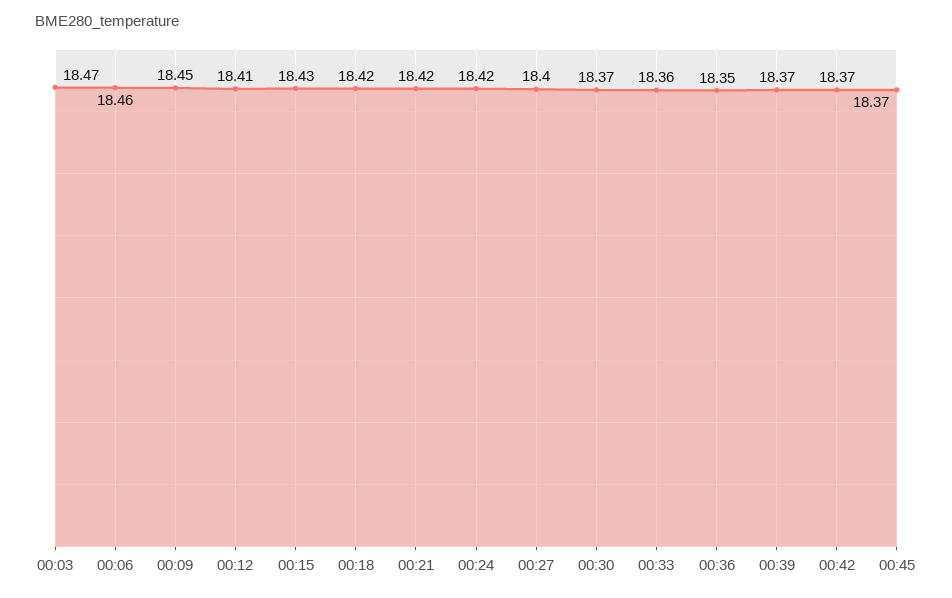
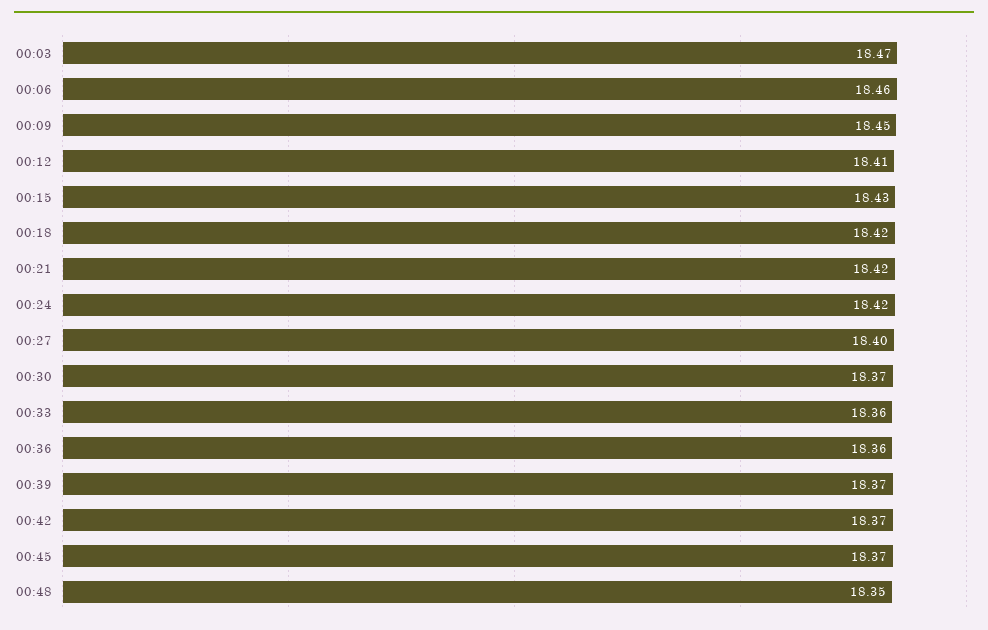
00:36: 18.35 -> 18.36
00:48: none -> 18.35

